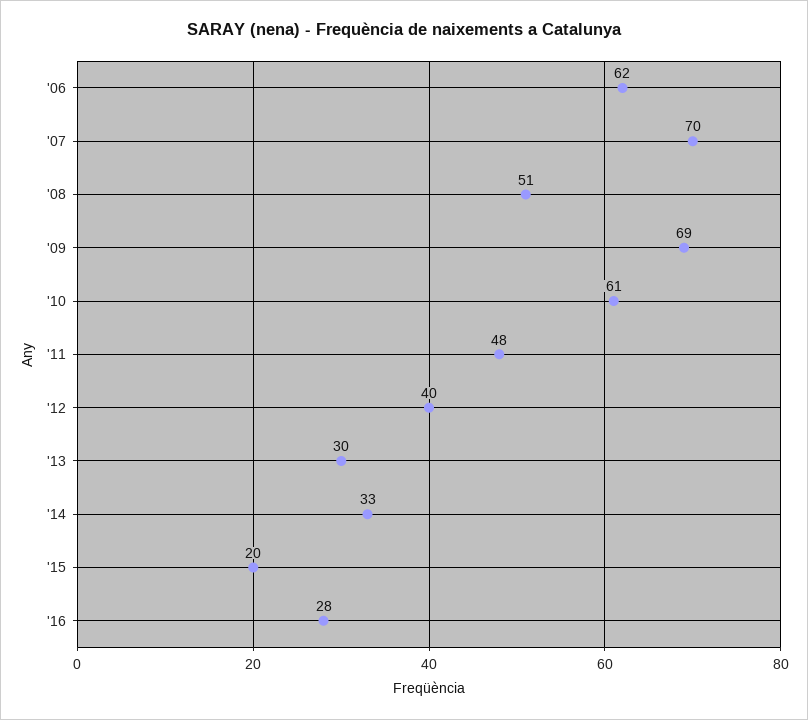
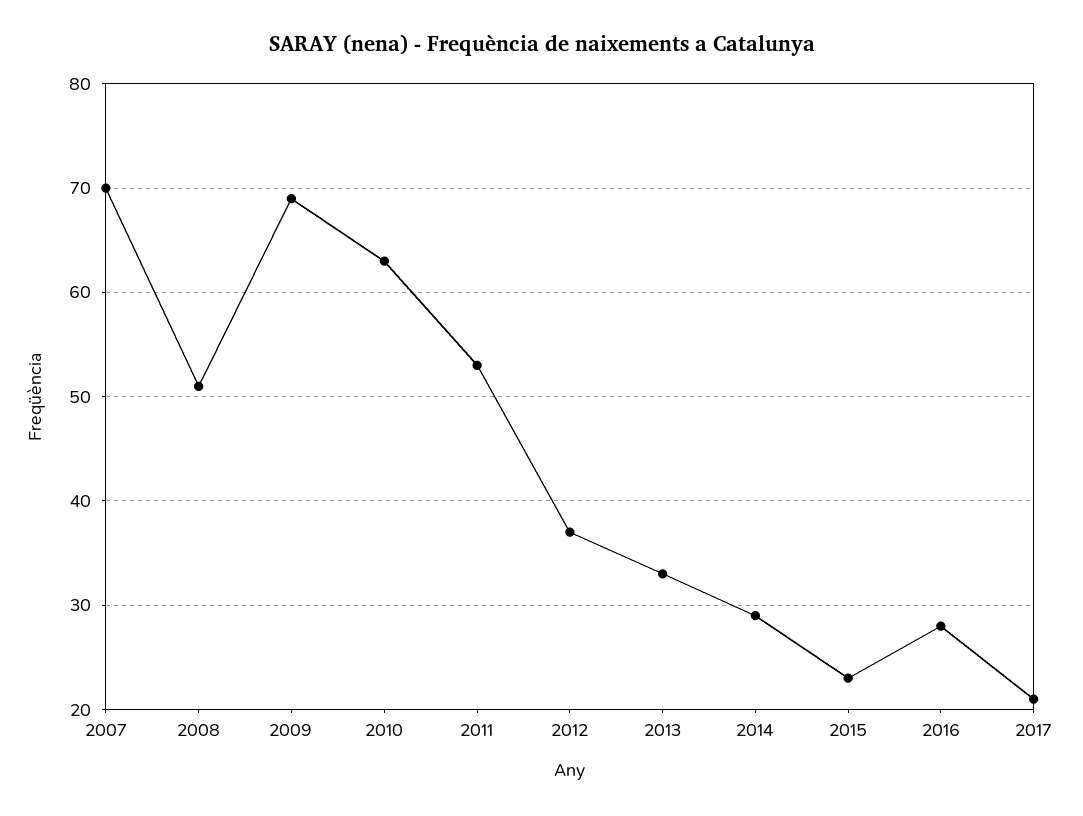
'06: 62 -> none
'10: 61 -> 63
'11: 48 -> 53
'12: 40 -> 37
'13: 30 -> 33
'14: 33 -> 29
'15: 20 -> 23
2017: none -> 21

